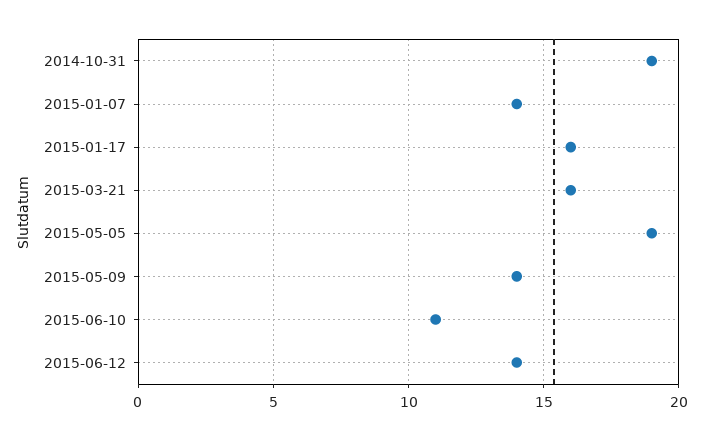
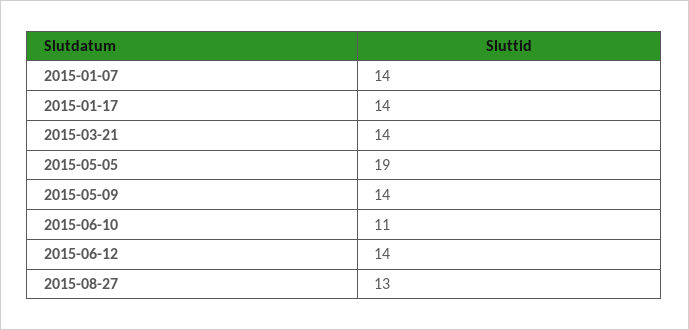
2014-10-31: 19 -> none
2015-01-17: 16 -> 14
2015-03-21: 16 -> 14
2015-08-27: none -> 13

